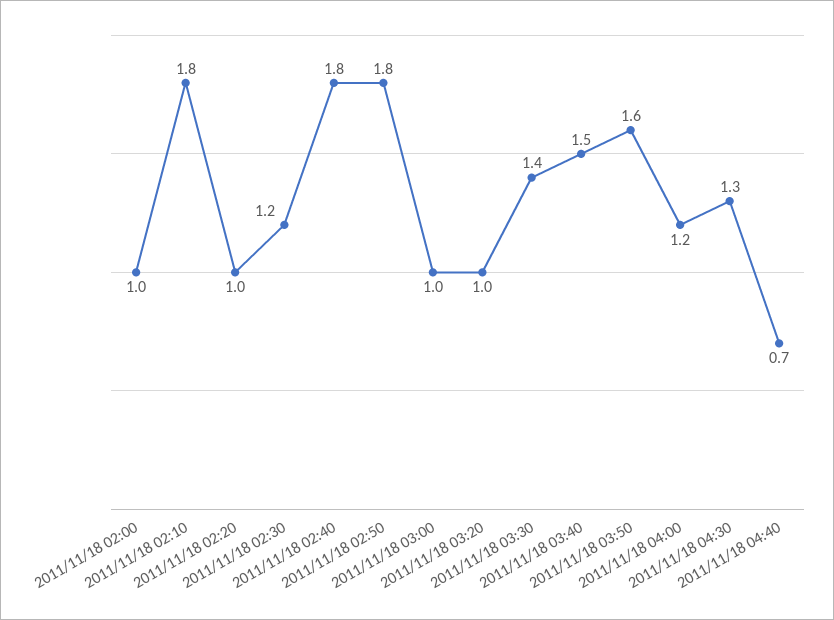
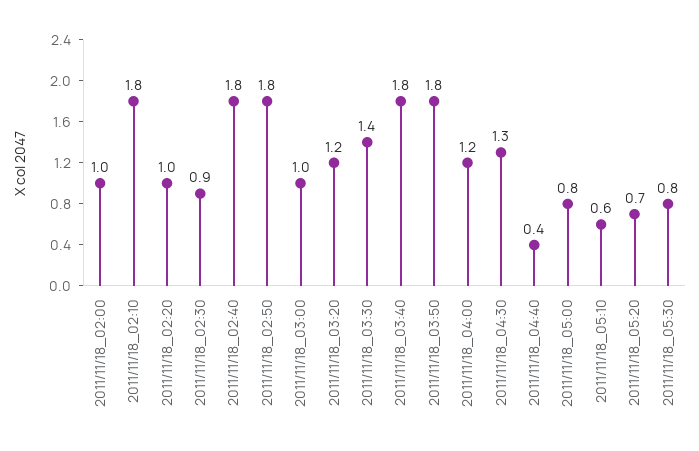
2011/11/18 02:30: 1.2 -> 0.9
2011/11/18 03:20: 1 -> 1.2
2011/11/18 03:40: 1.5 -> 1.8
2011/11/18 03:50: 1.6 -> 1.8
2011/11/18 04:40: 0.7 -> 0.4
2011/11/18_05:00: none -> 0.8
2011/11/18_05:10: none -> 0.6
2011/11/18_05:20: none -> 0.7
2011/11/18_05:30: none -> 0.8

